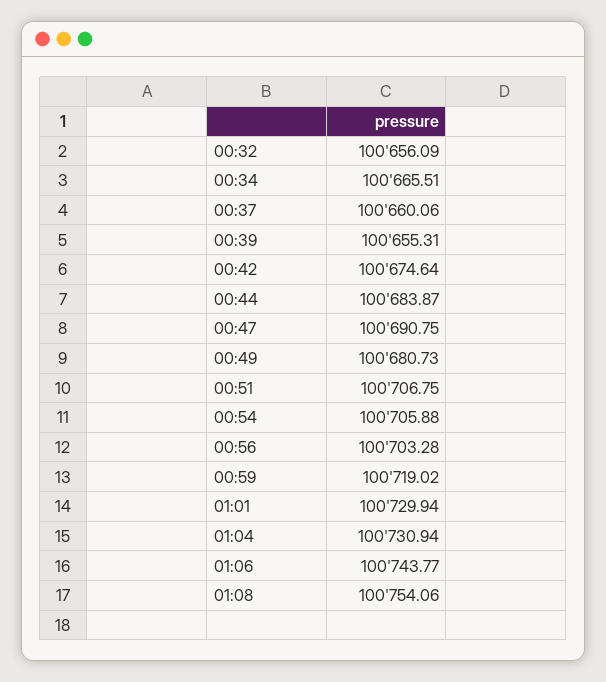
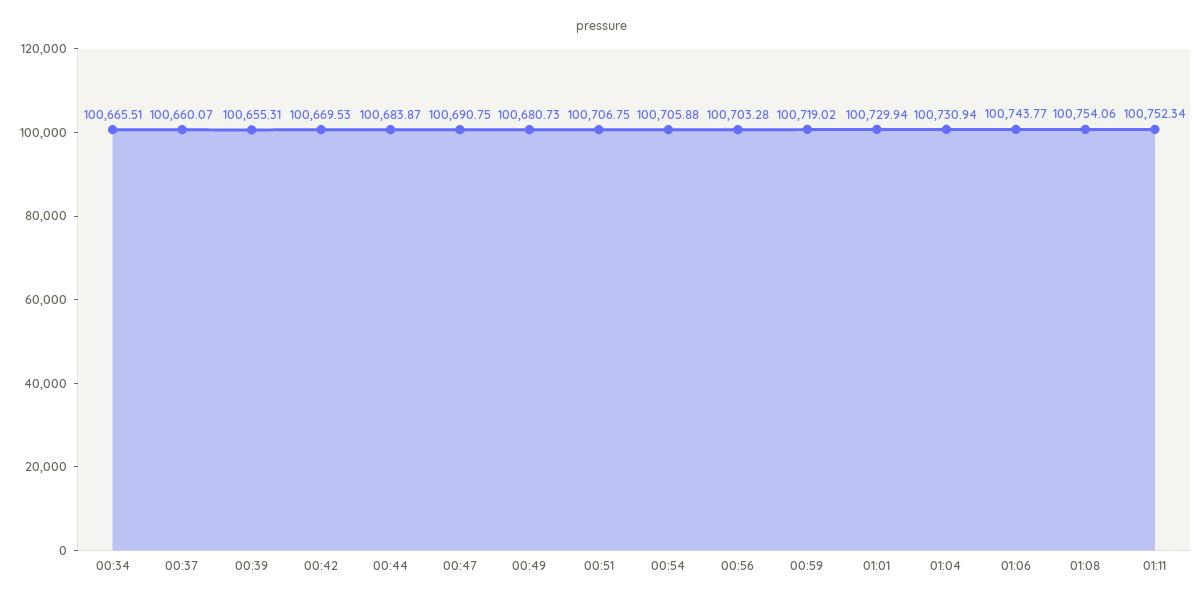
00:32: 100656.09 -> none
00:37: 100660.06 -> 100660.07
00:42: 100674.64 -> 100669.53
01:11: none -> 100752.34

